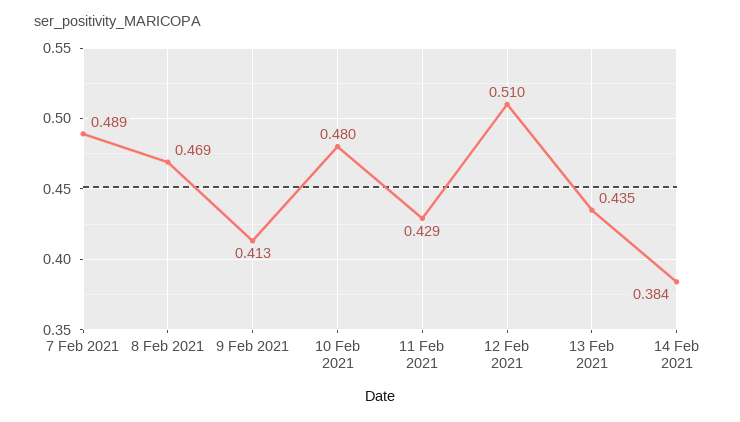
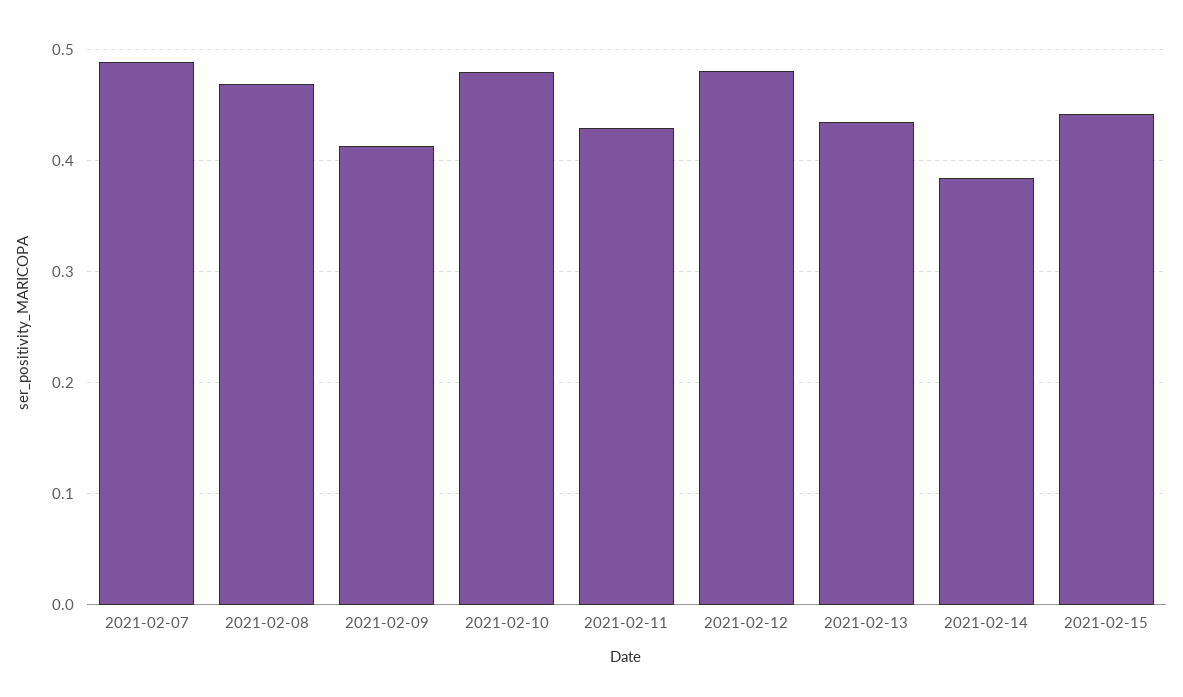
12 Feb 2021: 0.51 -> 0.48
2021-02-15: none -> 0.44

